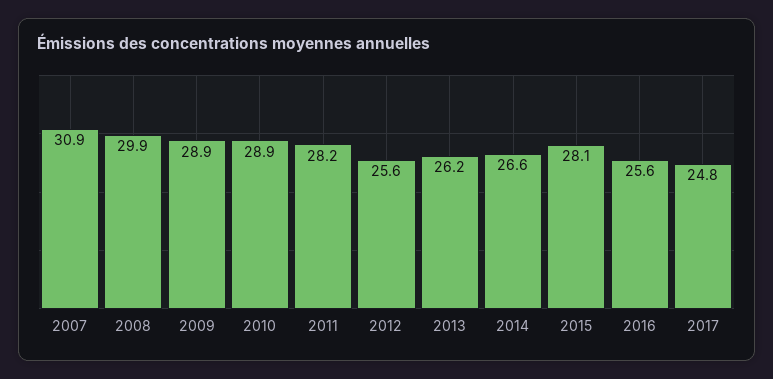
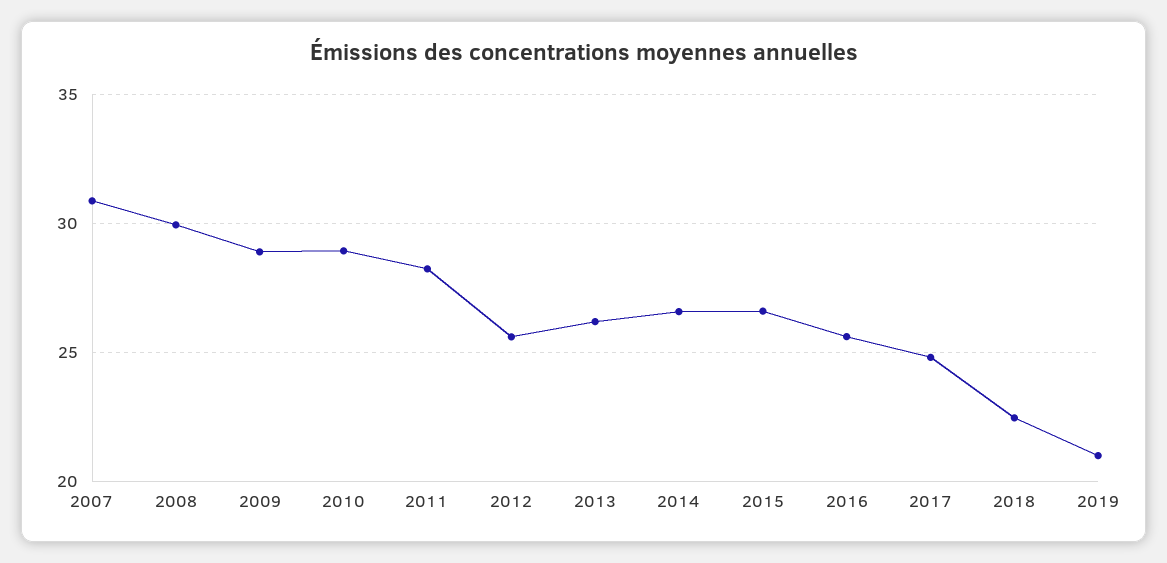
2015: 28.1 -> 26.5
2018: none -> 22.5
2019: none -> 21

